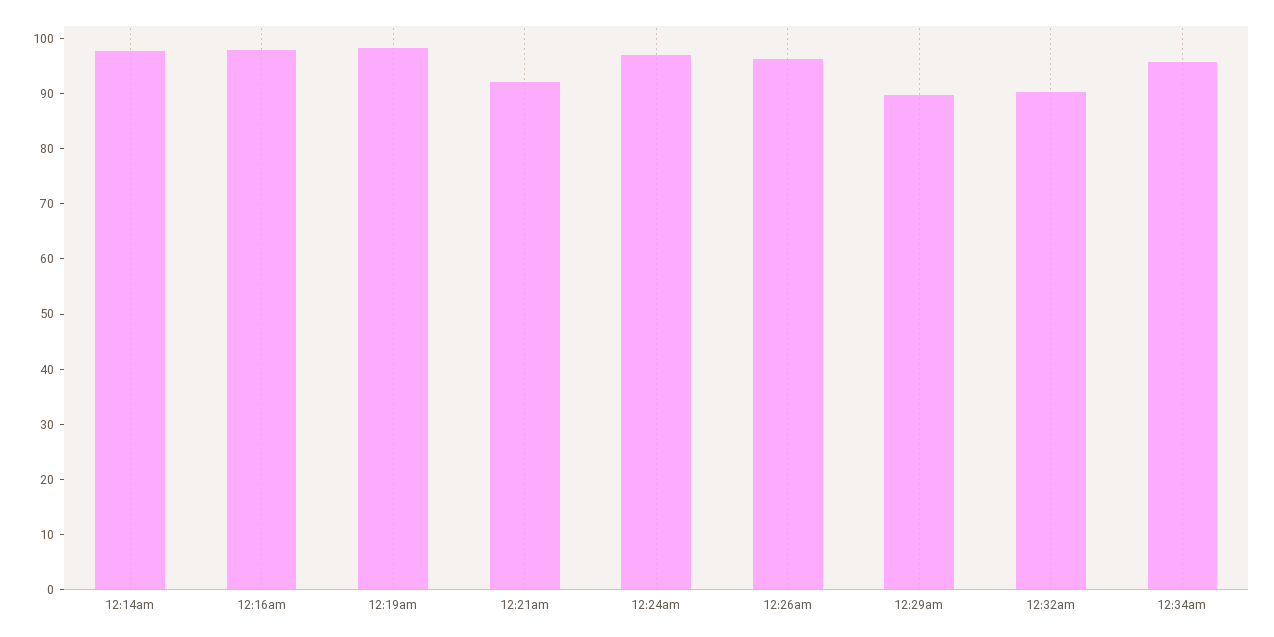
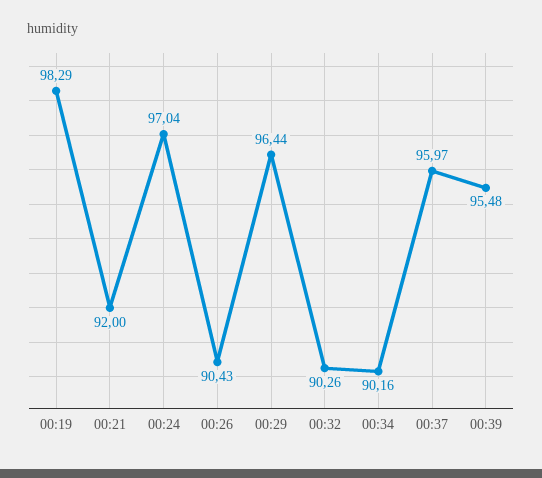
12:14am: 98 -> none
12:16am: 98 -> none
12:26am: 96 -> 90.43
12:29am: 90 -> 96.44
12:34am: 96 -> 90.16
00:37: none -> 95.97
00:39: none -> 95.48

